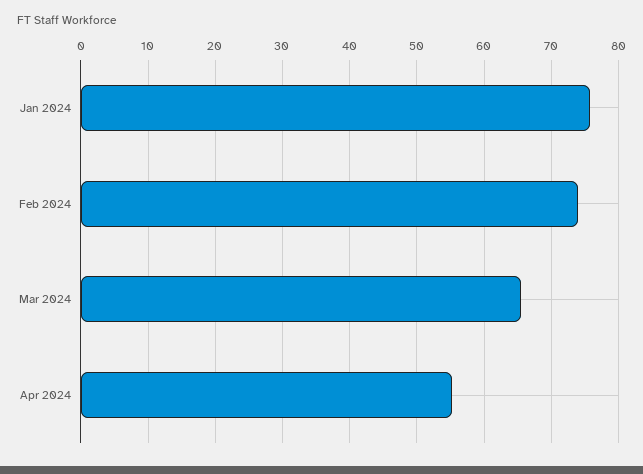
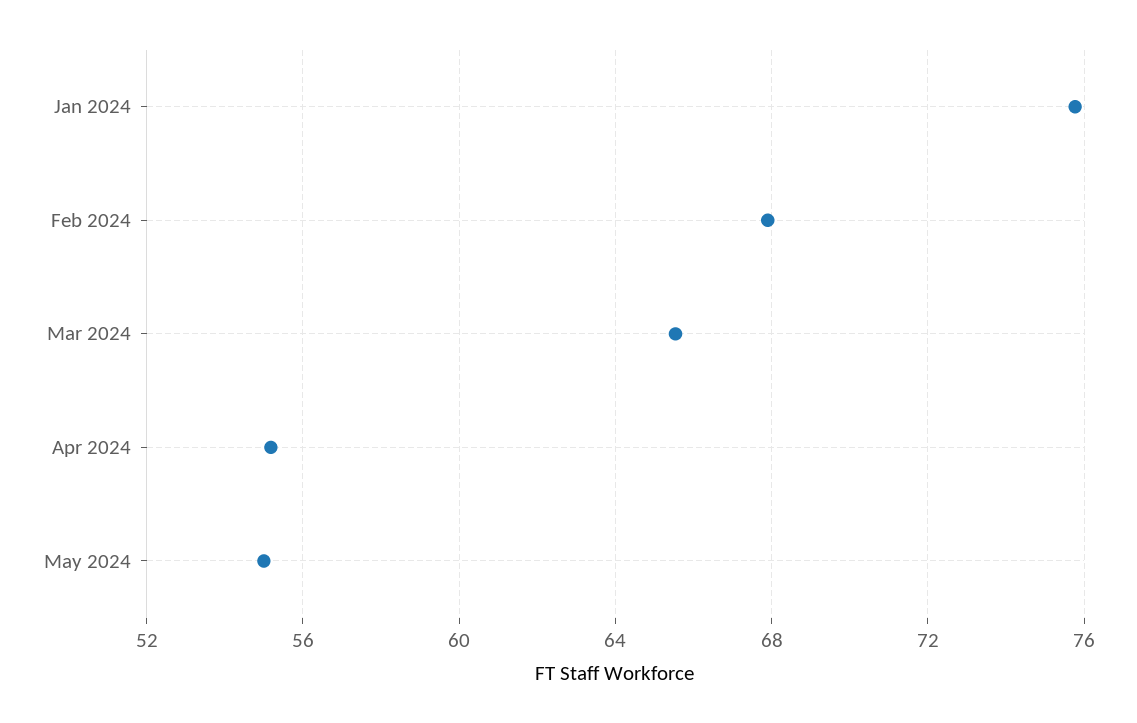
Feb 2024: 74 -> 68
May 2024: none -> 55

